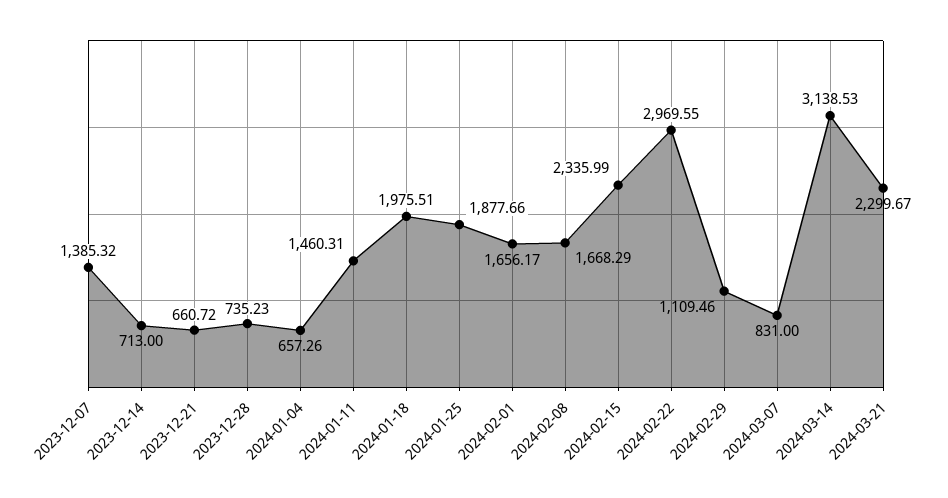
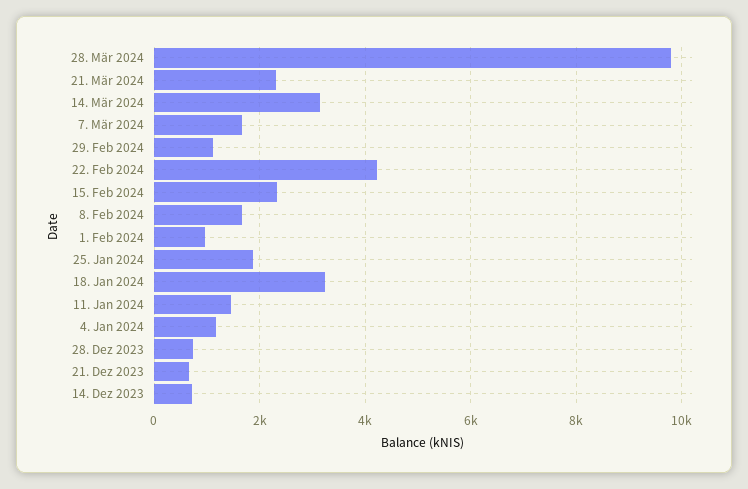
2023-12-07: 1385.32 -> none
2024-01-04: 657.26 -> 1200
2024-01-18: 1975.51 -> 3200
2024-02-01: 1656.17 -> 1000
2024-02-22: 2969.55 -> 4200
2024-03-07: 831 -> 1600
28. Mär 2024: none -> 9800

